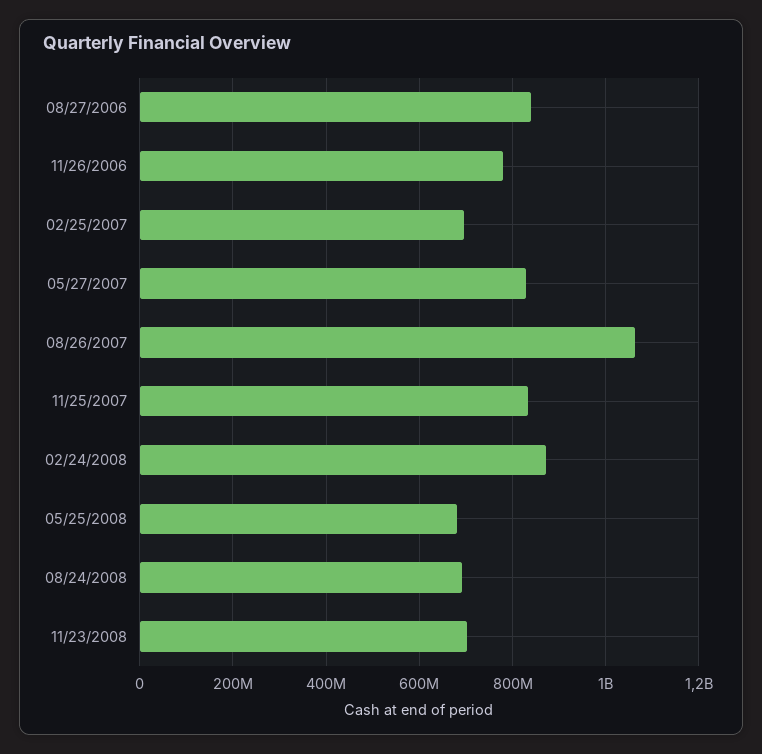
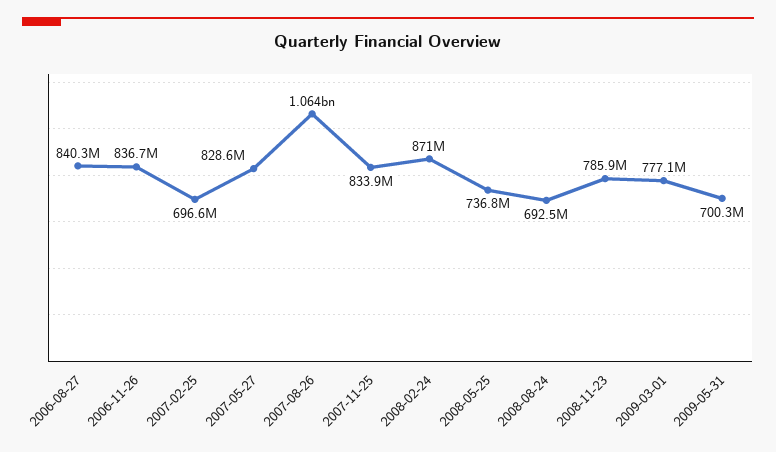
11/26/2006: 780000000 -> 836700000
05/25/2008: 680000000 -> 736800000
11/23/2008: 700000000 -> 785900000
2009-03-01: none -> 777100000
2009-05-31: none -> 700300000

